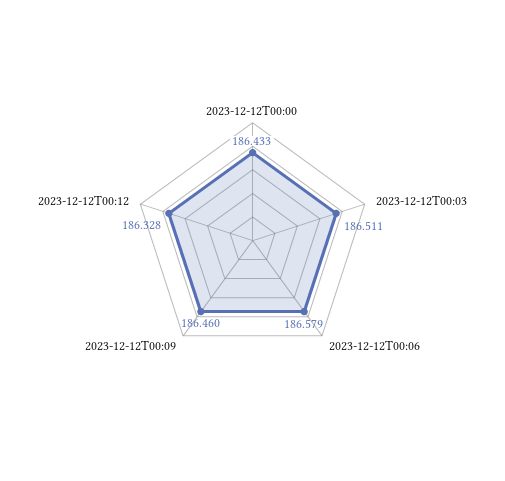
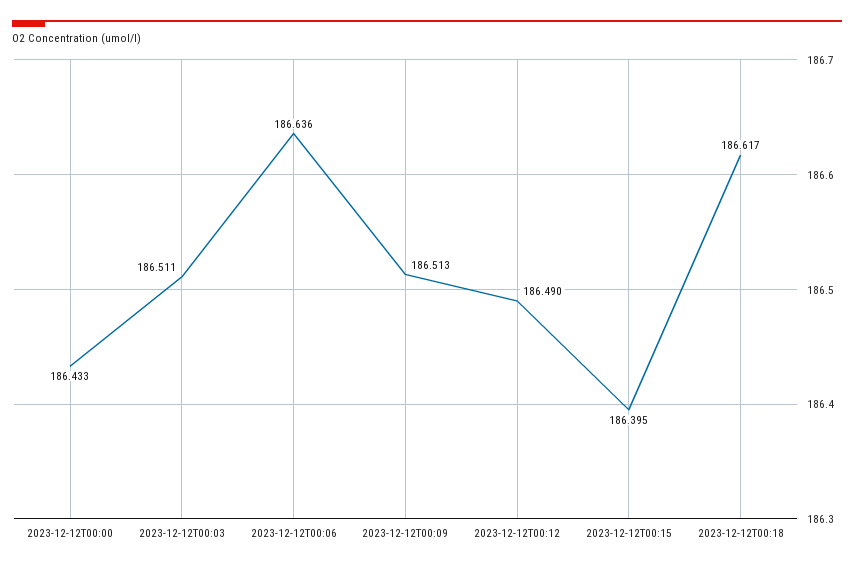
2023-12-12T00:06: 186.579 -> 186.636
2023-12-12T00:09: 186.46 -> 186.513
2023-12-12T00:12: 186.328 -> 186.49
2023-12-12T00:15: none -> 186.395
2023-12-12T00:18: none -> 186.617

